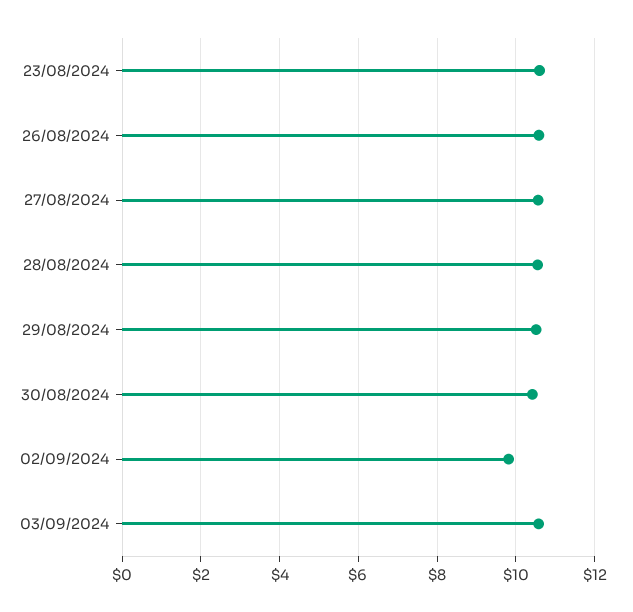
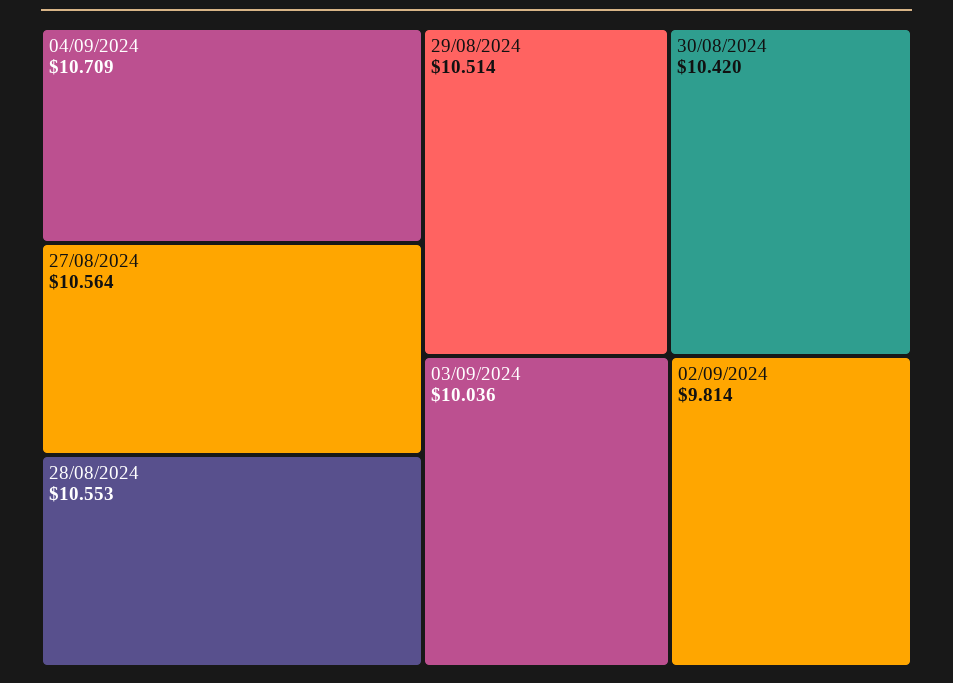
23/08/2024: 10.6 -> none
26/08/2024: 10.6 -> none
03/09/2024: 10.6 -> 10.036
04/09/2024: none -> 10.709

